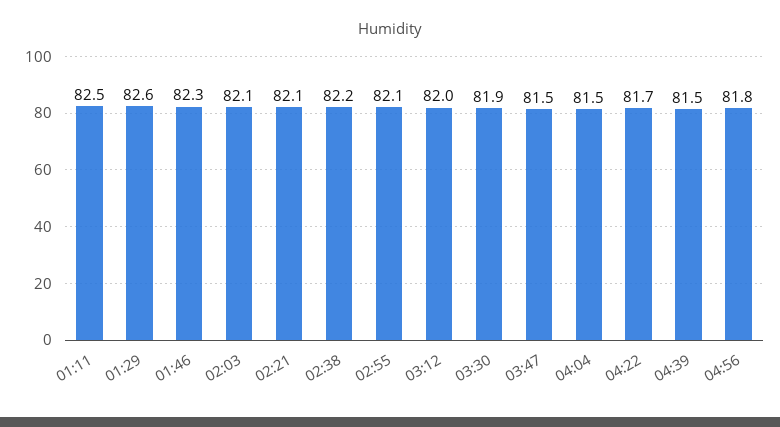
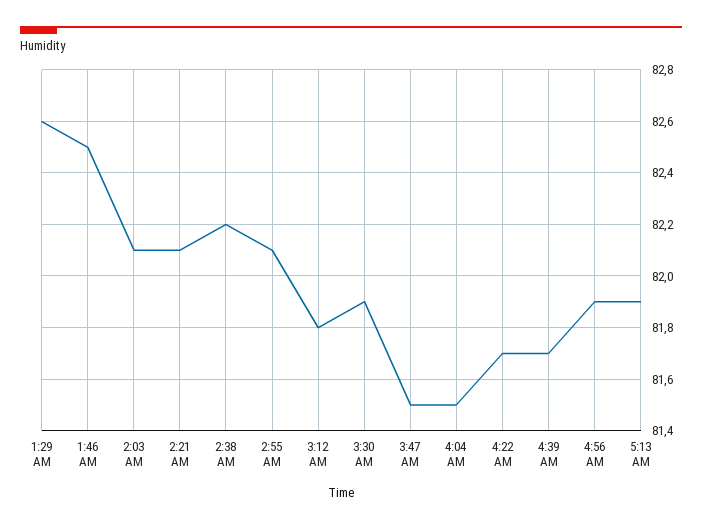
01:11: 82.5 -> none
01:46: 82.3 -> 82.5
03:12: 82 -> 81.8
04:39: 81.5 -> 81.7
04:56: 81.8 -> 81.9
5:13 AM: none -> 81.9

